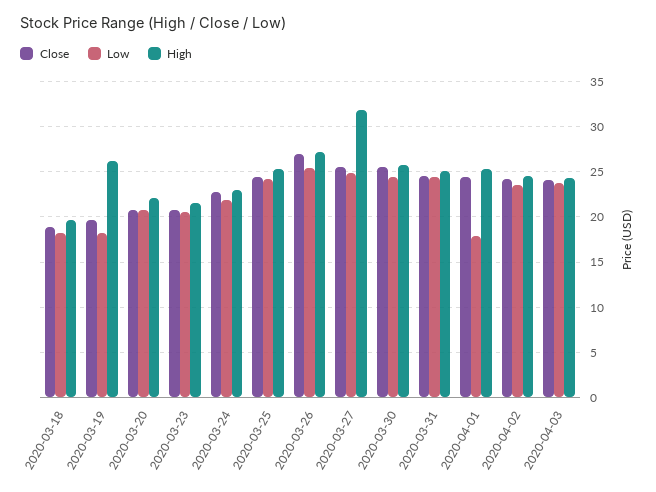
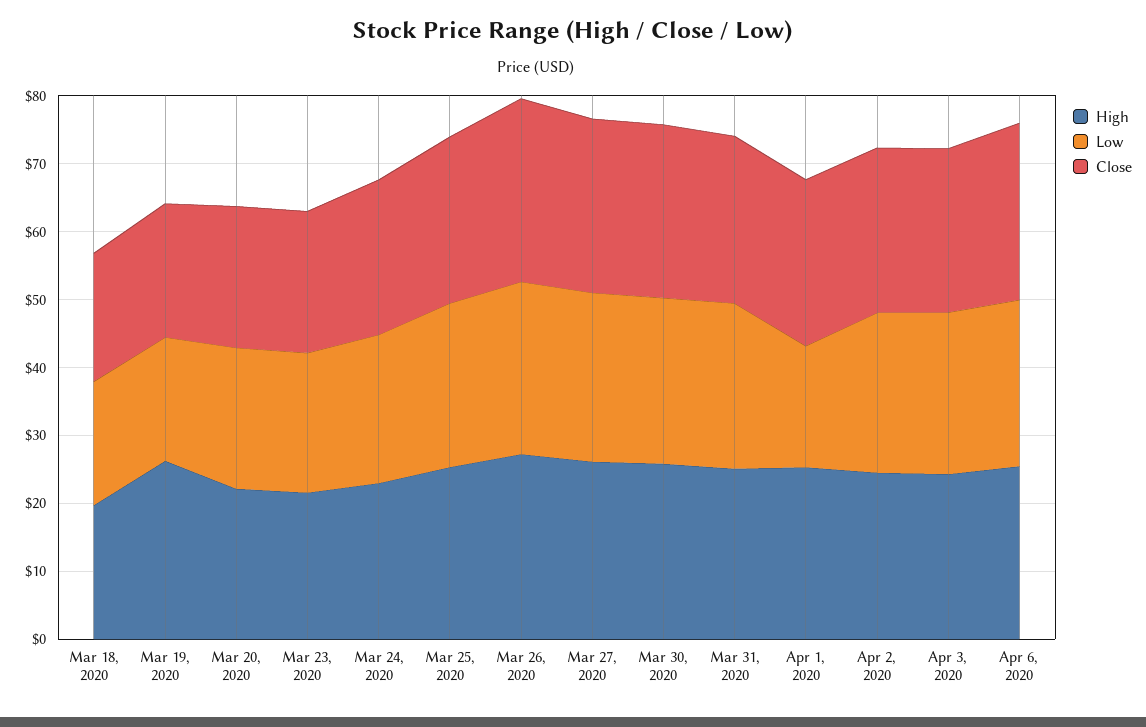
High, 2020-03-27: 32 -> 26
High, Apr 6, 2020: none -> 26
Low, Apr 6, 2020: none -> 24
Close, Apr 6, 2020: none -> 26

